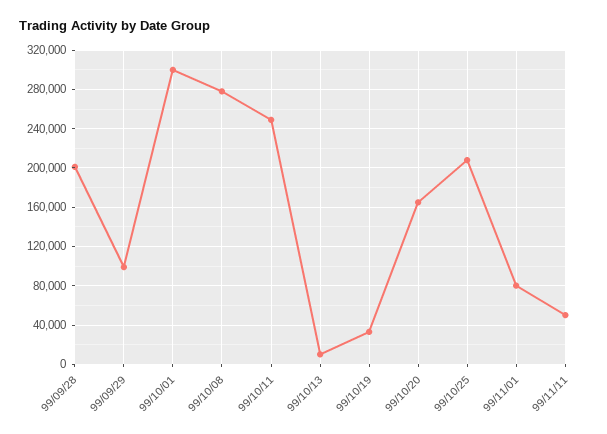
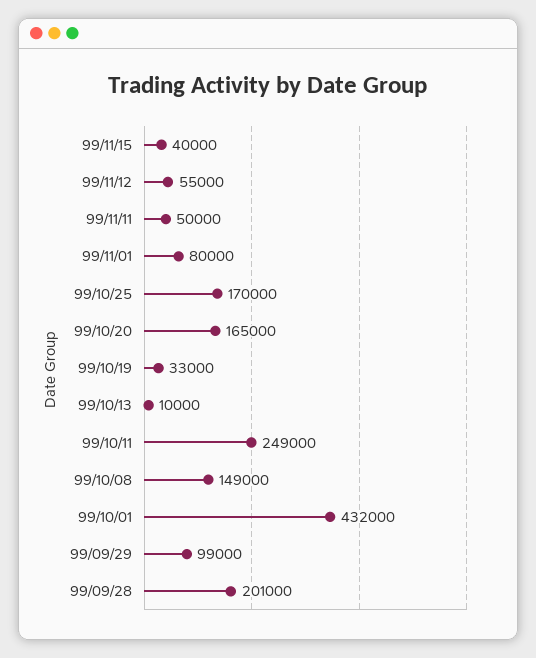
99/10/01: 300000 -> 432000
99/10/08: 280000 -> 149000
99/10/25: 210000 -> 170000
99/11/15: none -> 40000
99/11/12: none -> 55000

